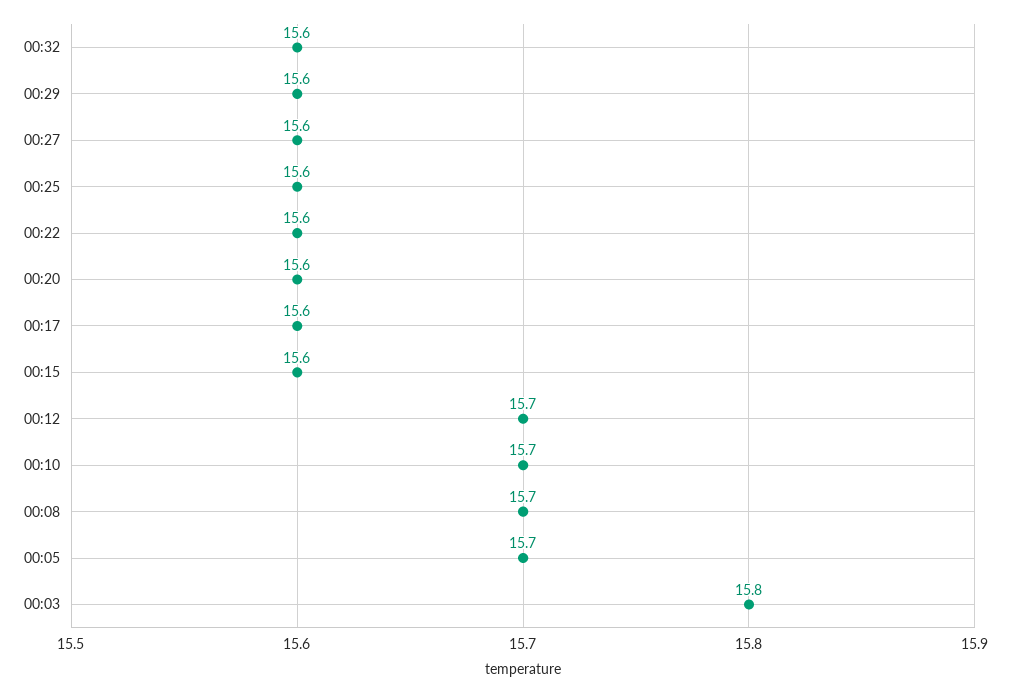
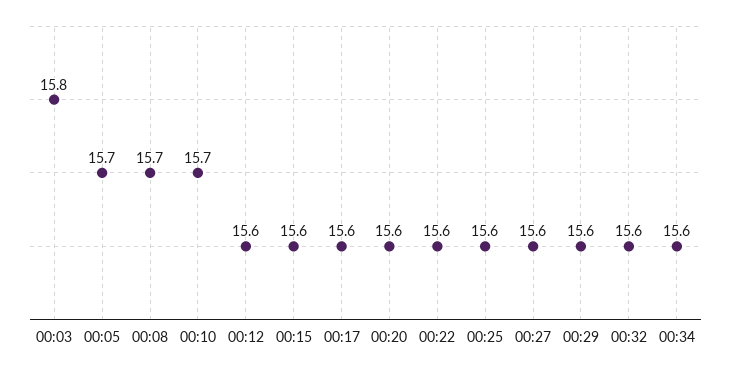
00:12: 15.7 -> 15.6
00:34: none -> 15.6

